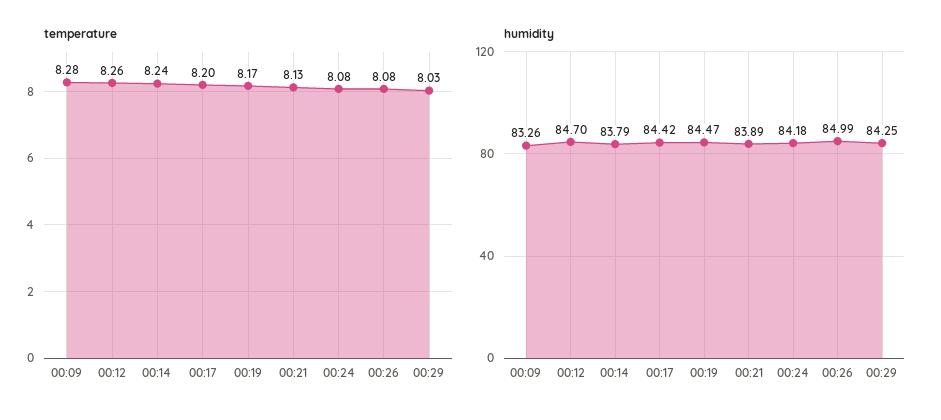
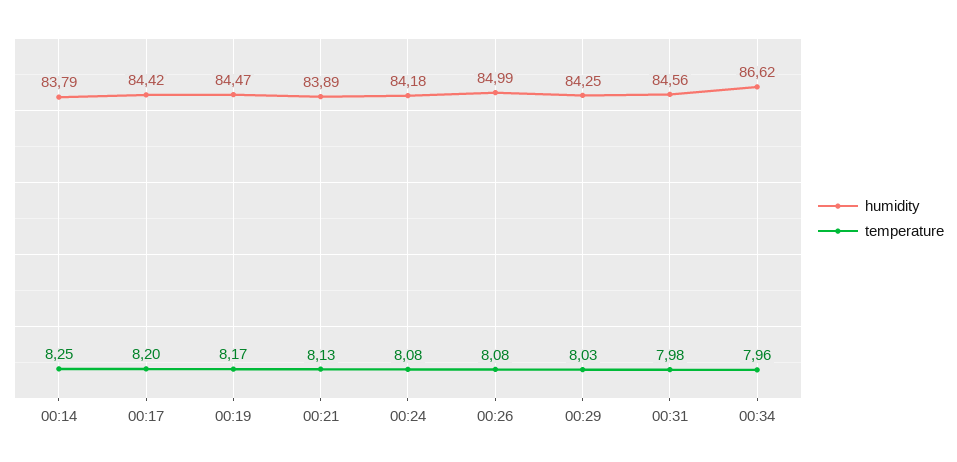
temperature, 00:09: 8.28 -> none
temperature, 00:12: 8.26 -> none
temperature, 00:14: 8.24 -> 8.25
humidity, 00:09: 83.26 -> none
humidity, 00:12: 84.7 -> none
humidity, 00:31: none -> 84.56
temperature, 00:31: none -> 7.98
humidity, 00:34: none -> 86.62
temperature, 00:34: none -> 7.96

